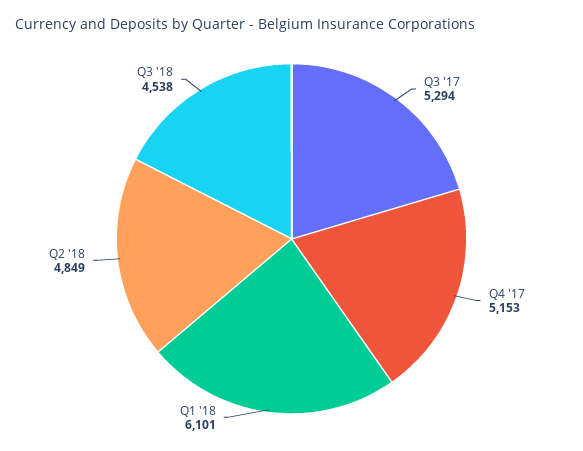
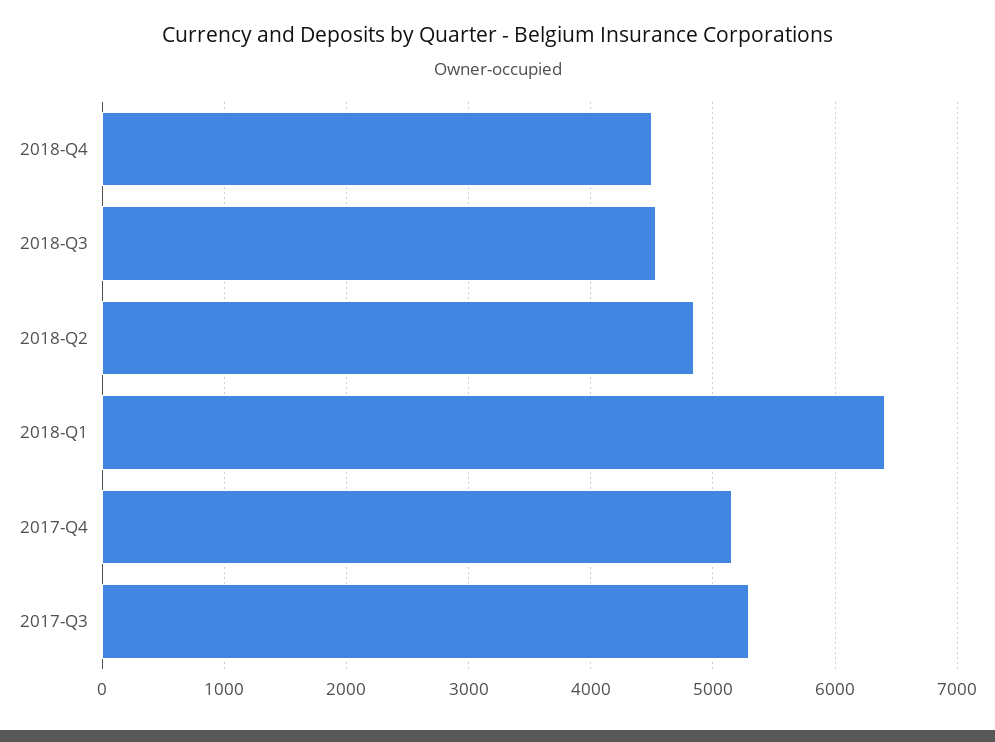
Q1 '18: 6101 -> 6400
2018-Q4: none -> 4500

